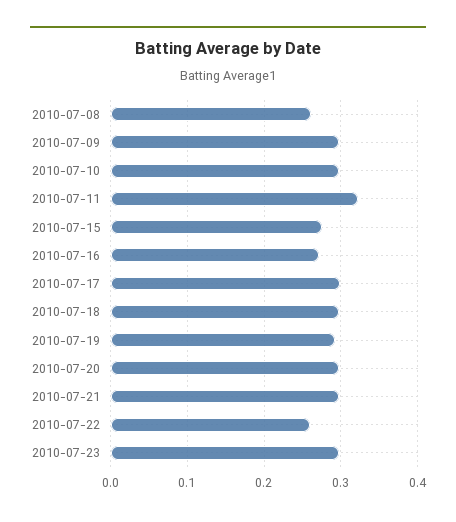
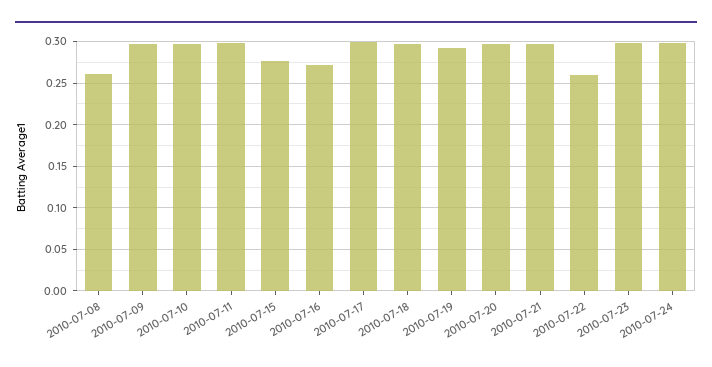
2010-07-11: 0.32 -> 0.3
2010-07-24: none -> 0.3

